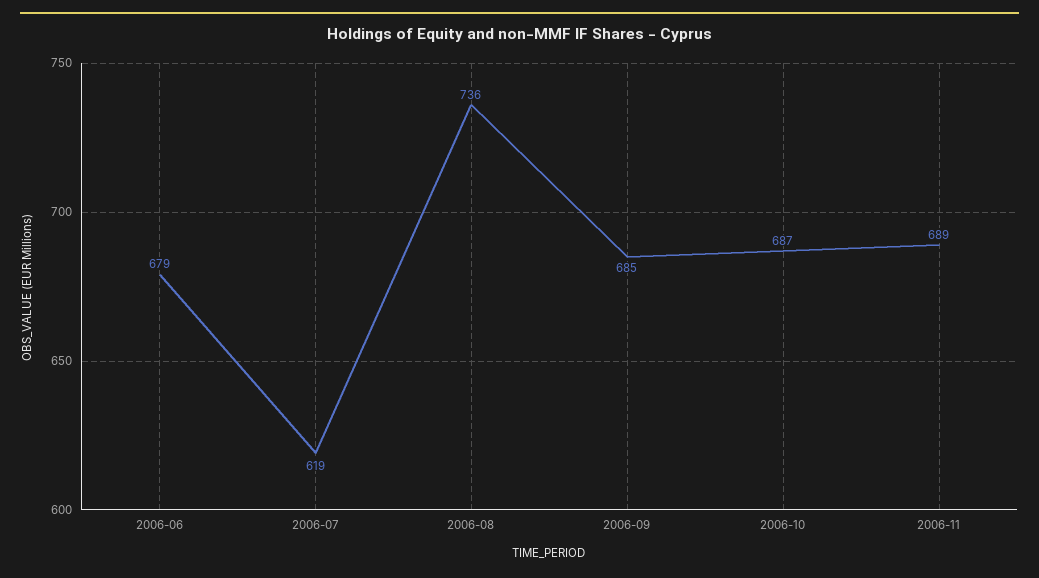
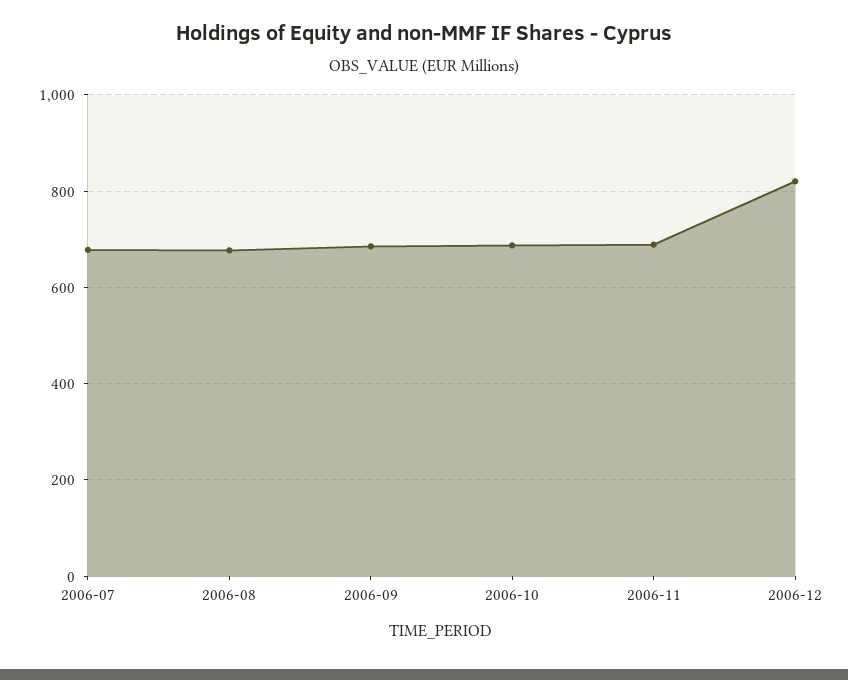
2006-06: 679 -> none
2006-07: 619 -> 680
2006-08: 736 -> 680
2006-12: none -> 820

